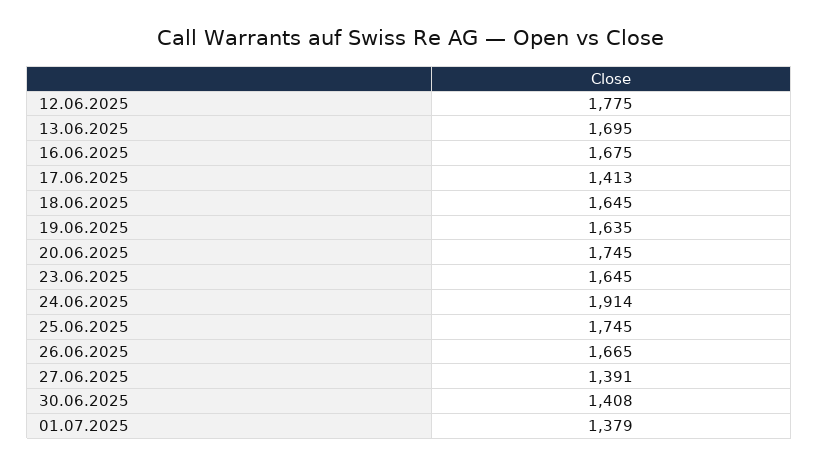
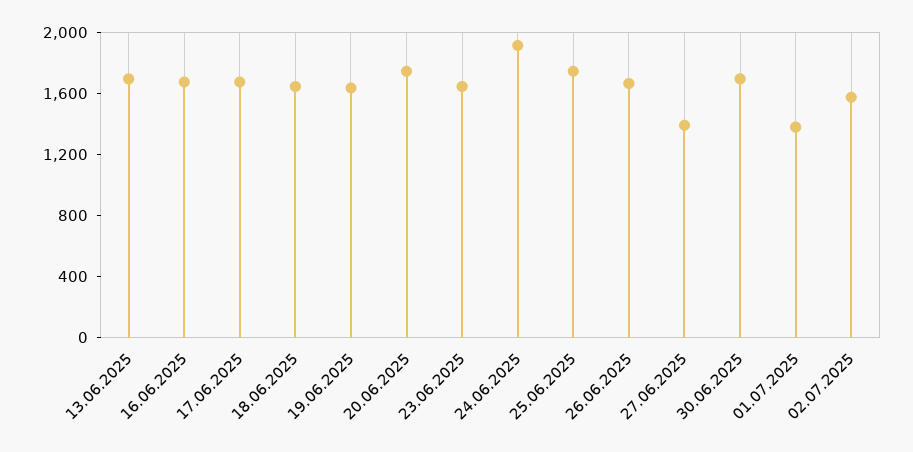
12.06.2025: 1775 -> none
17.06.2025: 1413 -> 1700
30.06.2025: 1408 -> 1700
02.07.2025: none -> 1600

